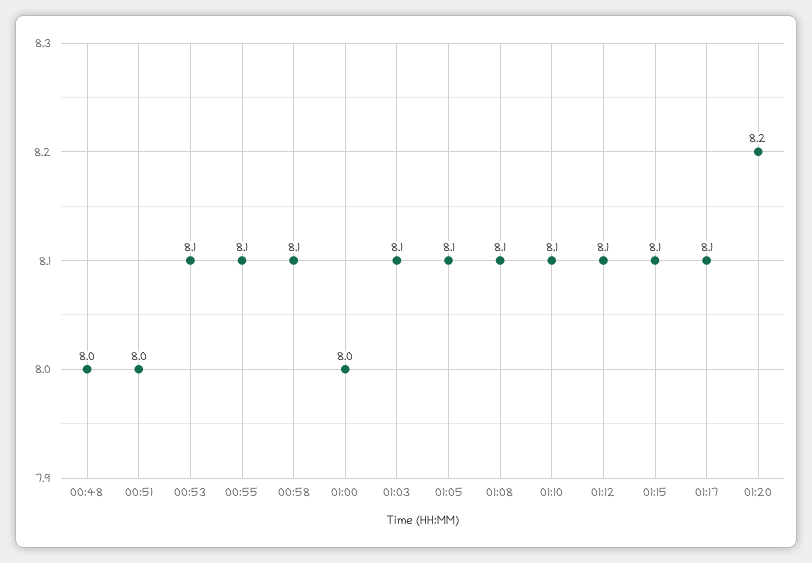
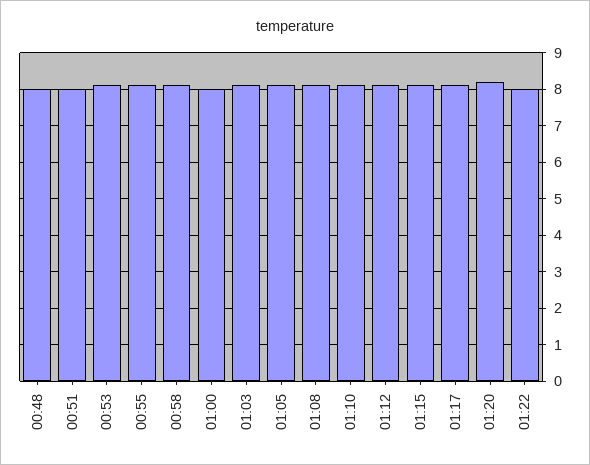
01:22: none -> 8

